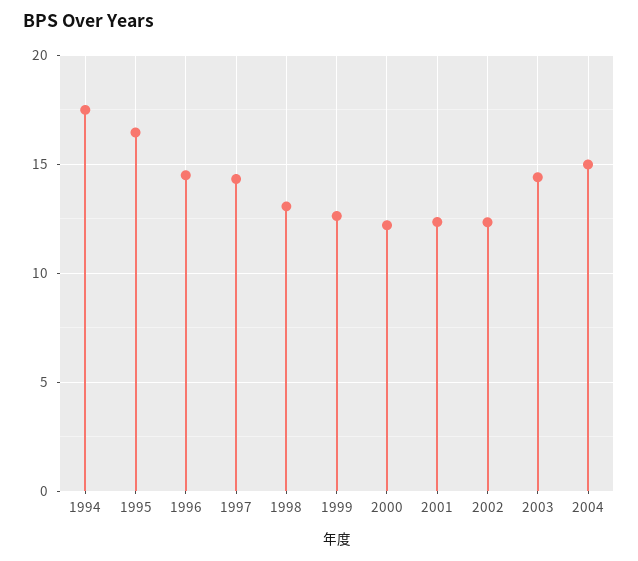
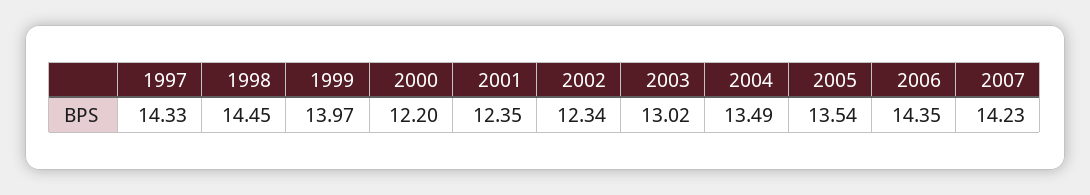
1994: 17.5 -> none
1995: 16.5 -> none
1996: 14.5 -> none
1998: 13 -> 14.45
1999: 12.5 -> 13.97
2003: 14.5 -> 13.02
2004: 15 -> 13.49
2005: none -> 13.54
2006: none -> 14.35
2007: none -> 14.23

